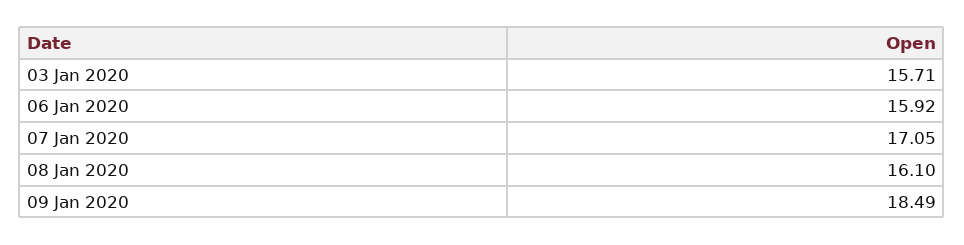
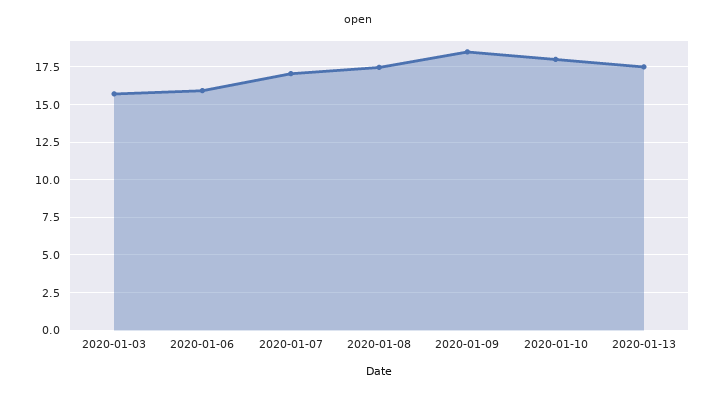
08 Jan 2020: 16.1 -> 17.5
2020-01-10: none -> 18
2020-01-13: none -> 17.5

